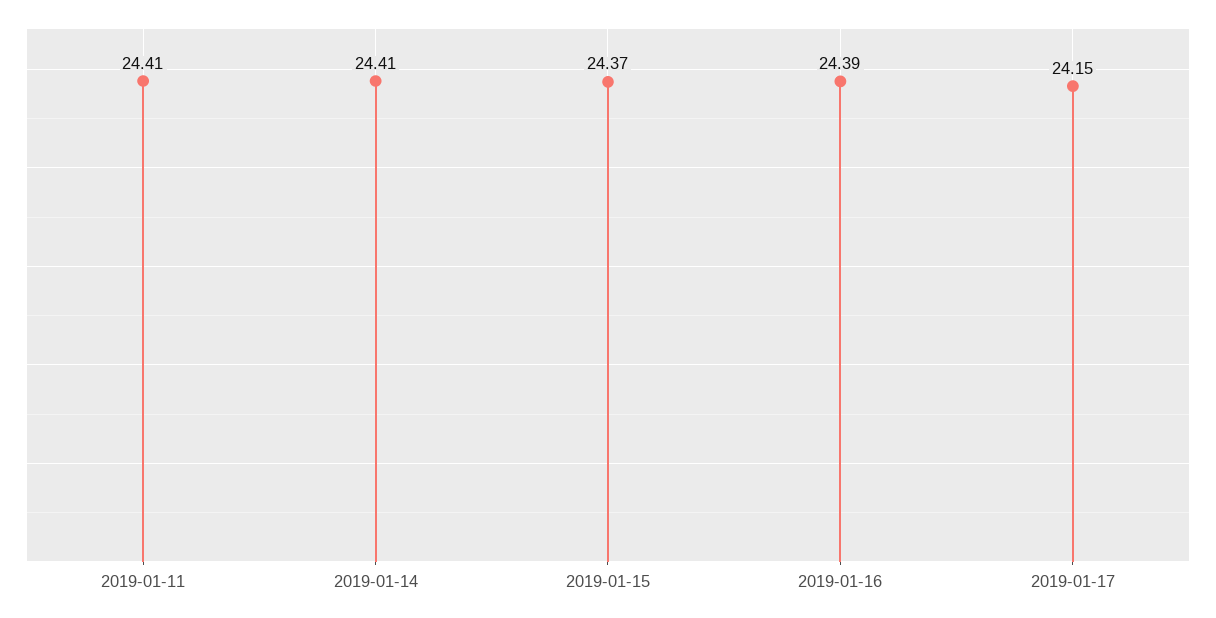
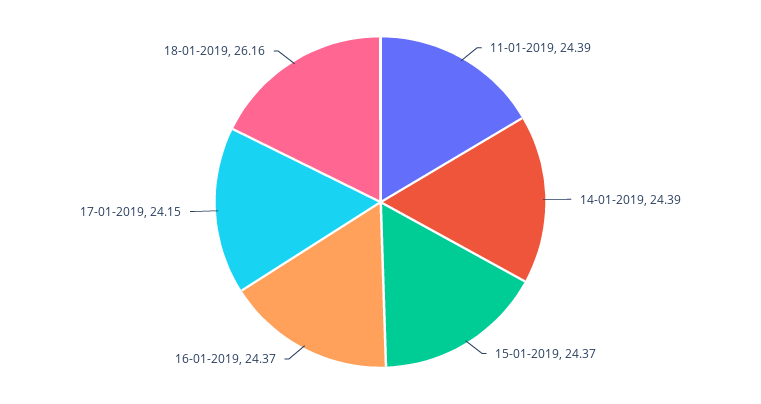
2019-01-11: 24.41 -> 24.39
2019-01-14: 24.41 -> 24.39
2019-01-16: 24.39 -> 24.37
18-01-2019: none -> 26.16

